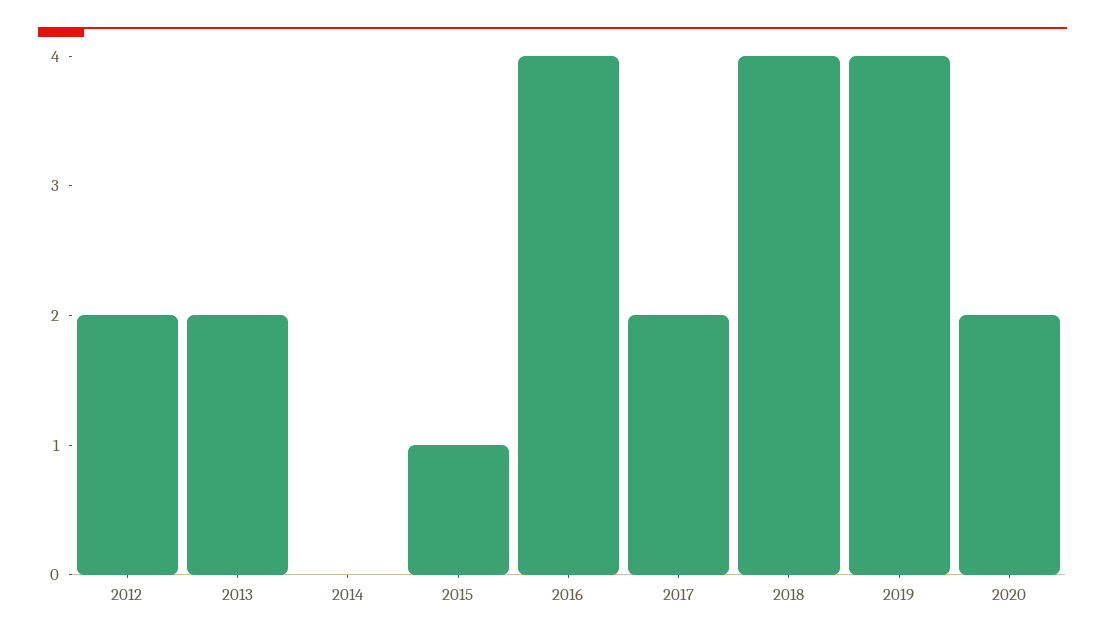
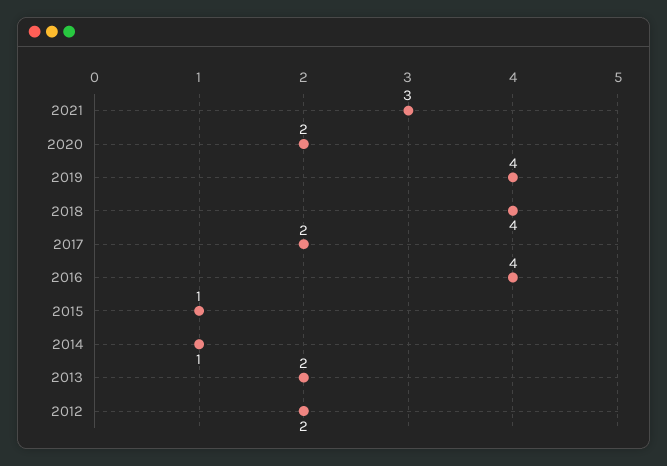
2014: 0 -> 1
2021: none -> 3

